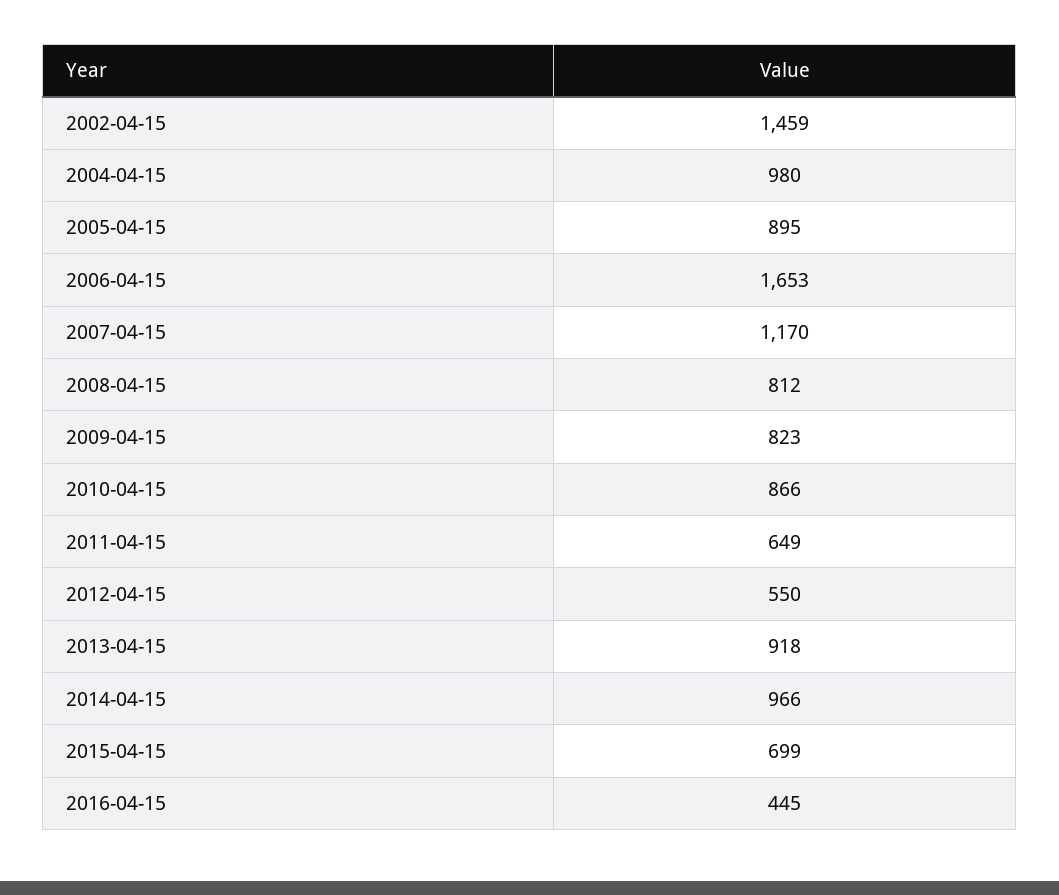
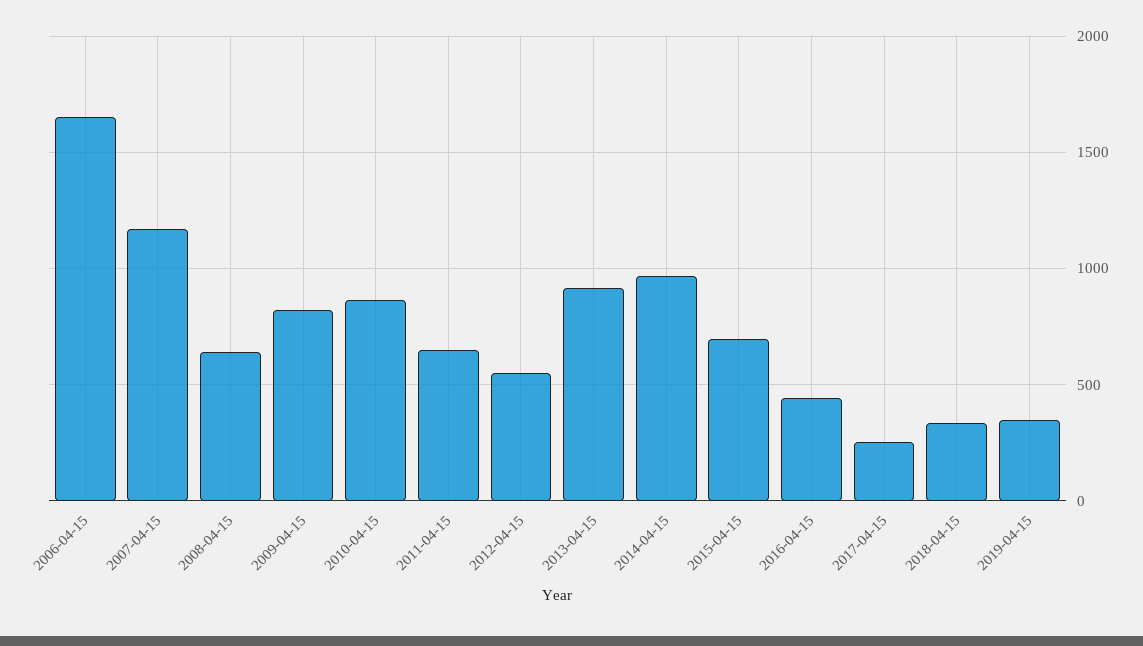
2002-04-15: 1459 -> none
2004-04-15: 980 -> none
2005-04-15: 895 -> none
2008-04-15: 812 -> 650
2017-04-15: none -> 250
2018-04-15: none -> 350
2019-04-15: none -> 350

